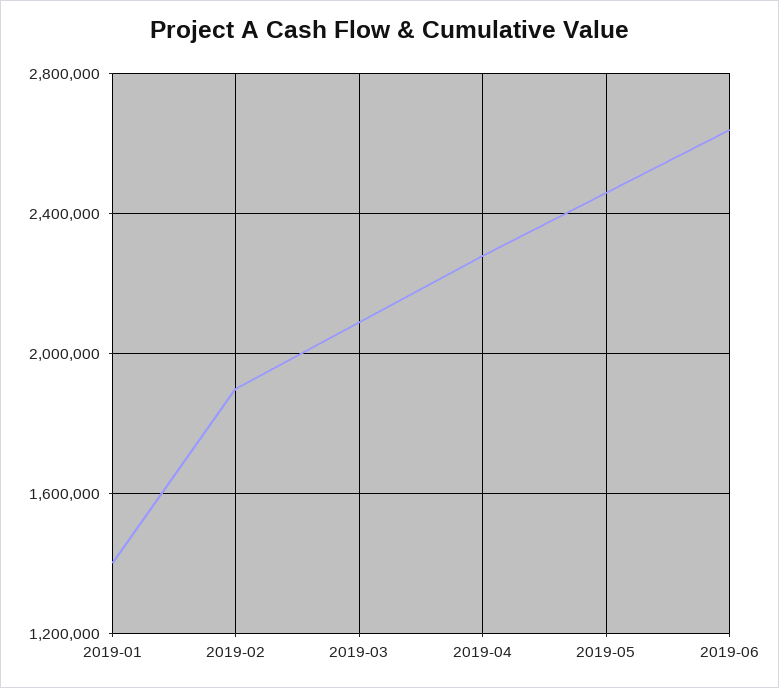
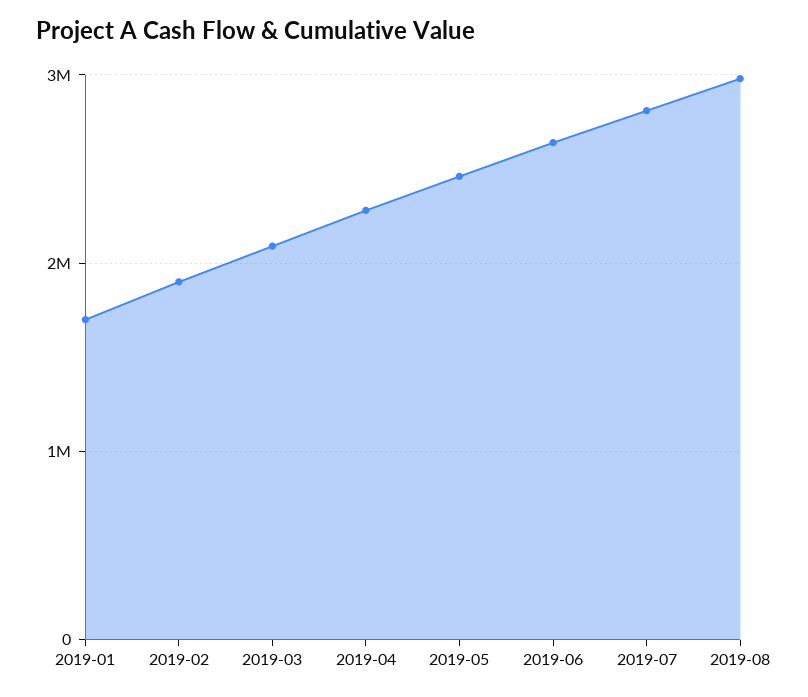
2019-01: 1400000 -> 1700000
2019-07: none -> 2800000
2019-08: none -> 3000000

